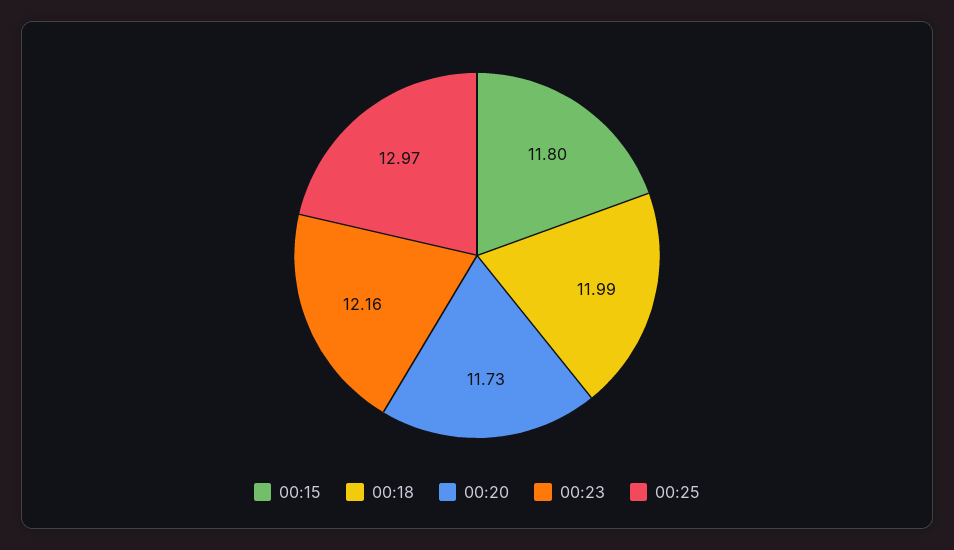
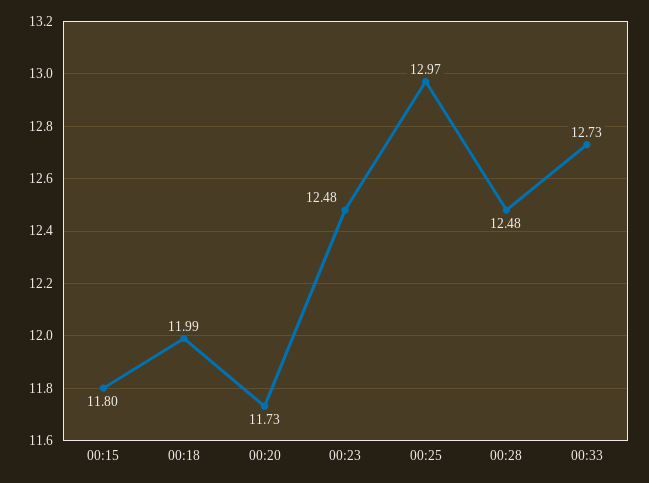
00:23: 12.16 -> 12.48
00:28: none -> 12.48
00:33: none -> 12.73

